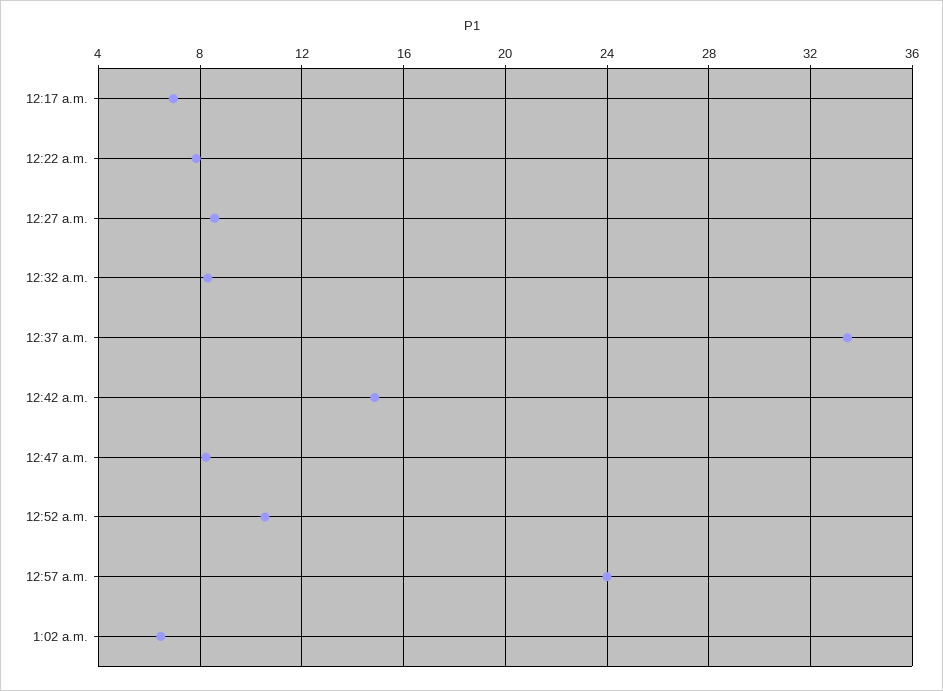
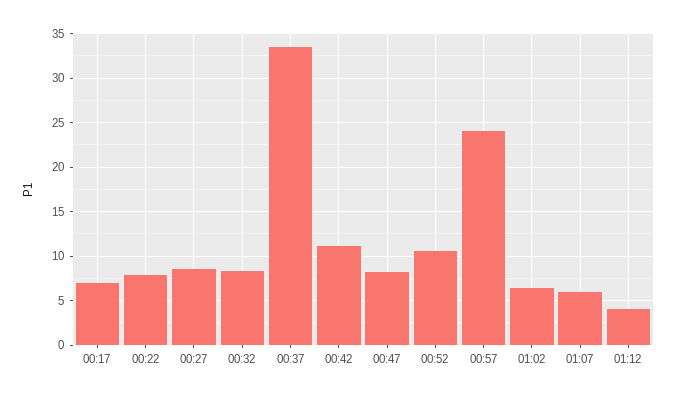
12:42 a.m.: 15 -> 11
01:07: none -> 6
01:12: none -> 4

